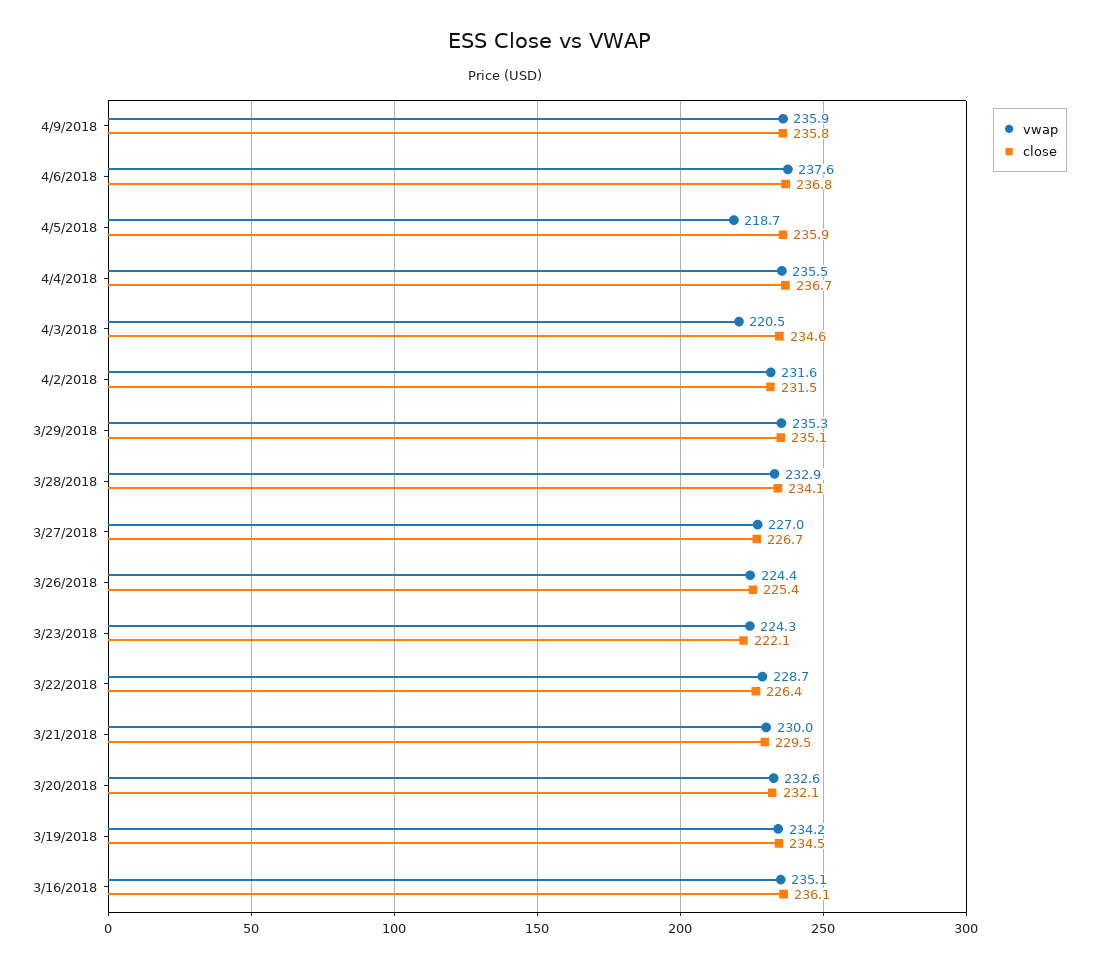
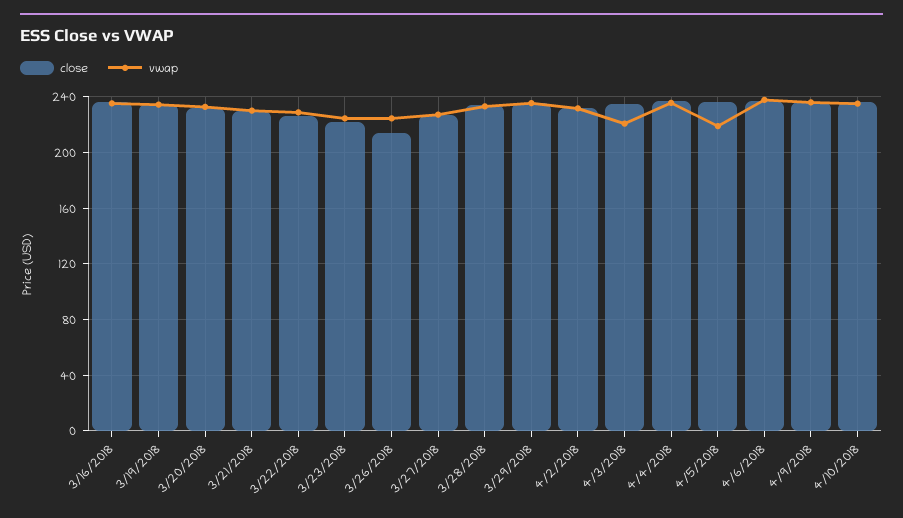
close, 3/26/2018: 225.4 -> 215
close, 4/10/2018: none -> 235
vwap, 4/10/2018: none -> 235

